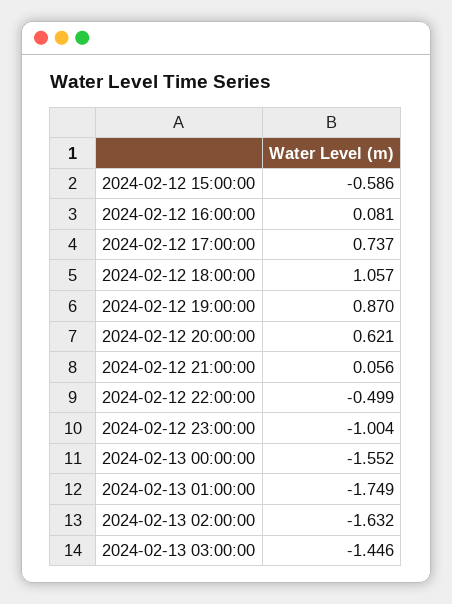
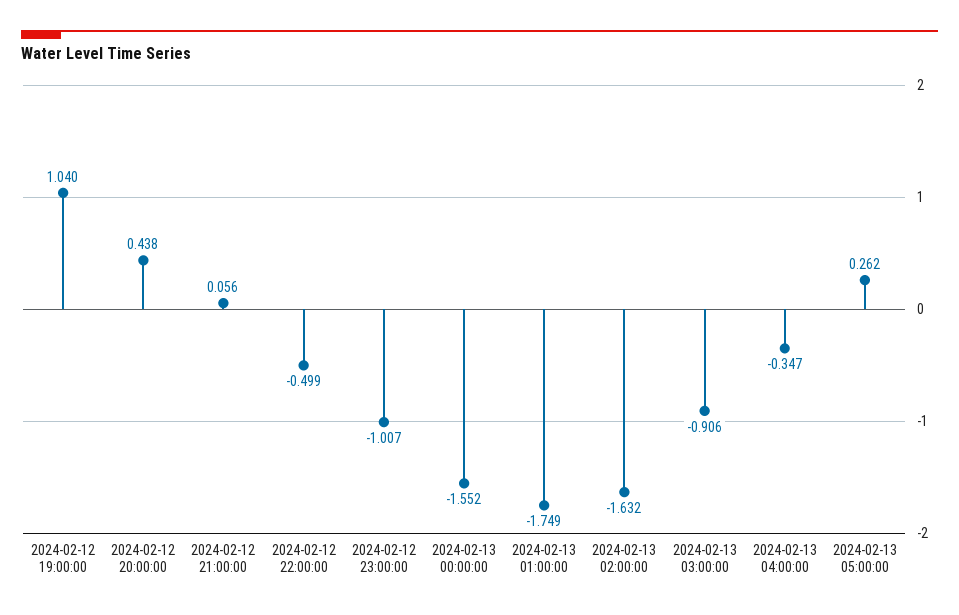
2024-02-12 15:00:00: -0.586 -> none
2024-02-12 16:00:00: 0.081 -> none
2024-02-12 17:00:00: 0.737 -> none
2024-02-12 18:00:00: 1.057 -> none
2024-02-12 19:00:00: 0.87 -> 1.04
2024-02-12 20:00:00: 0.621 -> 0.438
2024-02-12 23:00:00: -1.004 -> -1.007
2024-02-13 03:00:00: -1.446 -> -0.906
2024-02-13 04:00:00: none -> -0.347
2024-02-13 05:00:00: none -> 0.262

